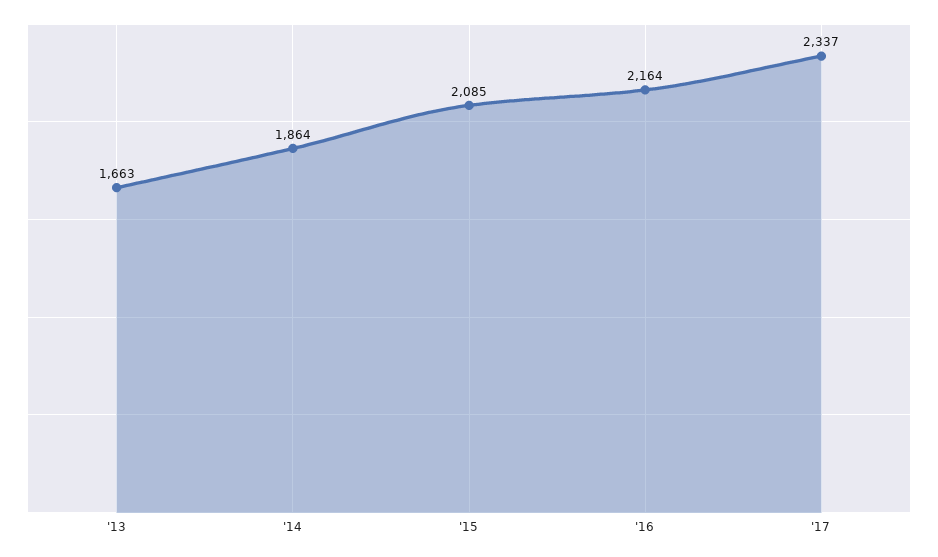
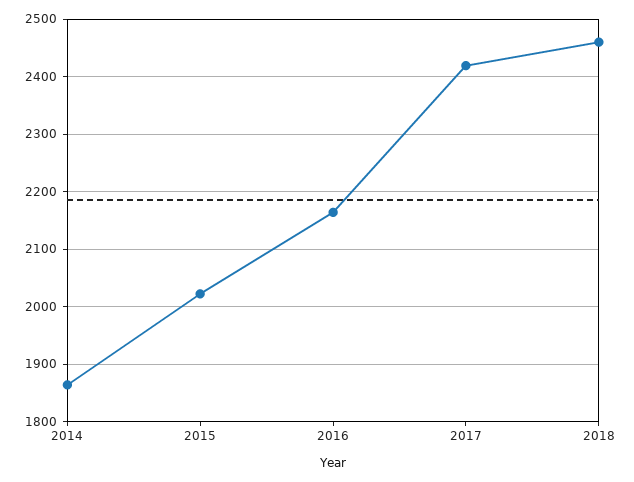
'13: 1663 -> none
'15: 2085 -> 2020
'17: 2337 -> 2420
2018: none -> 2460

